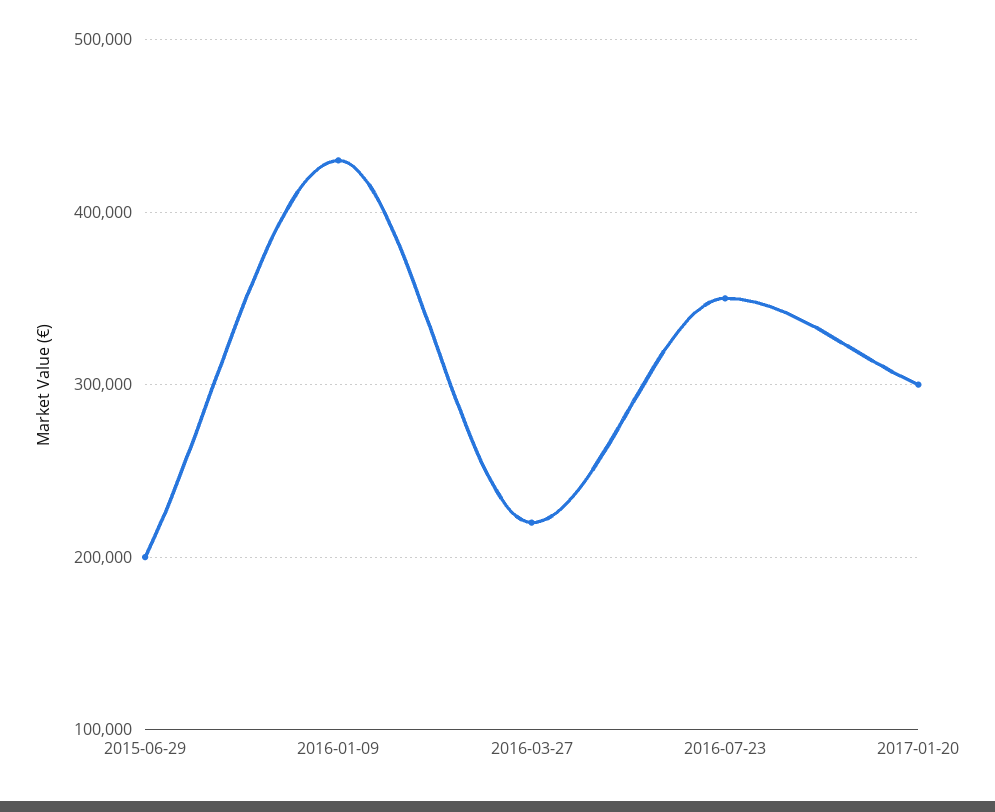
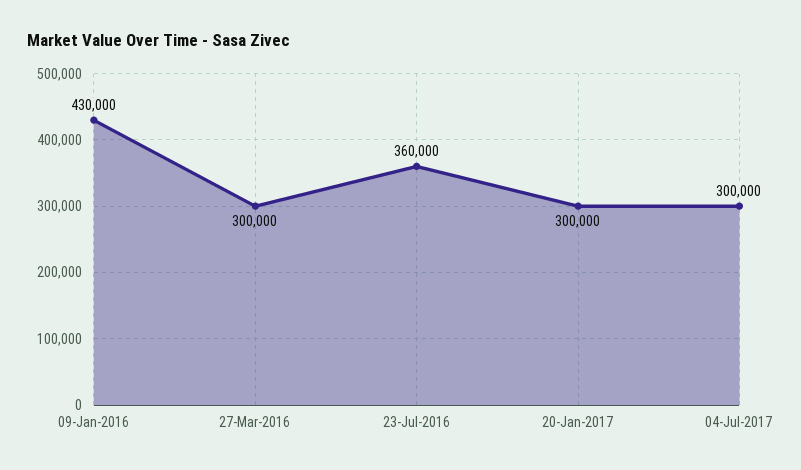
2015-06-29: 200000 -> none
2016-03-27: 220000 -> 300000
2016-07-23: 350000 -> 360000
04-Jul-2017: none -> 300000

